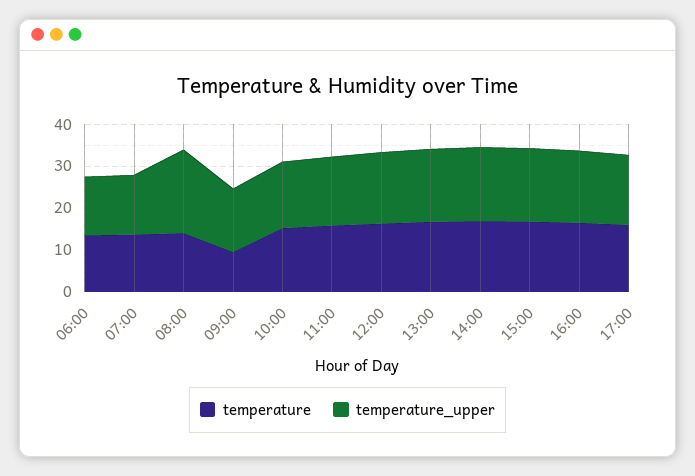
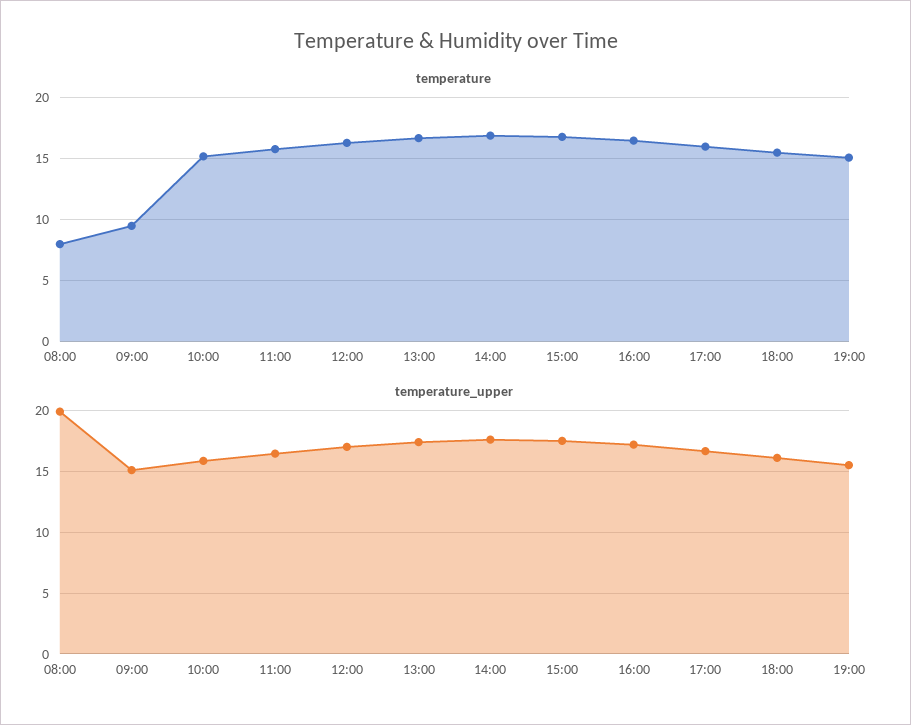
temperature, 06:00: 14 -> none
temperature_upper, 06:00: 14 -> none
temperature, 07:00: 14 -> none
temperature_upper, 07:00: 14 -> none
temperature, 08:00: 14 -> 8
temperature, 18:00: none -> 15.5
temperature, 19:00: none -> 15
temperature_upper, 18:00: none -> 16
temperature_upper, 19:00: none -> 15.5

